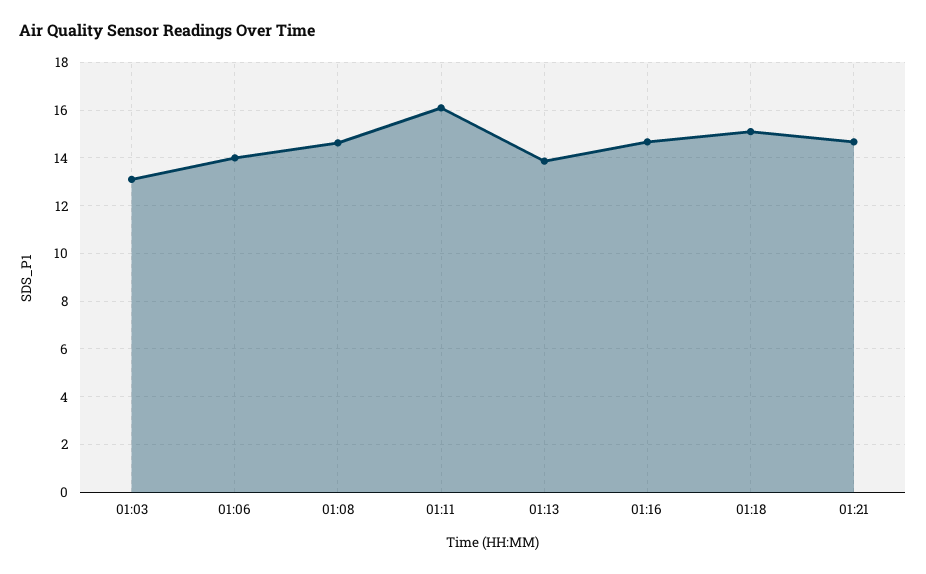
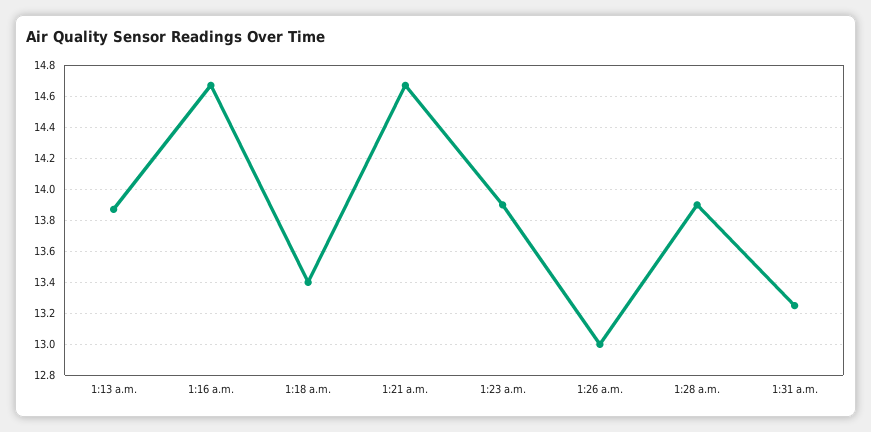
01:03: 13 -> none
01:06: 14 -> none
01:08: 14.5 -> none
01:11: 16 -> none
01:18: 15 -> 13.4
1:23 a.m.: none -> 13.9
1:26 a.m.: none -> 13
1:28 a.m.: none -> 13.9
1:31 a.m.: none -> 13.25

